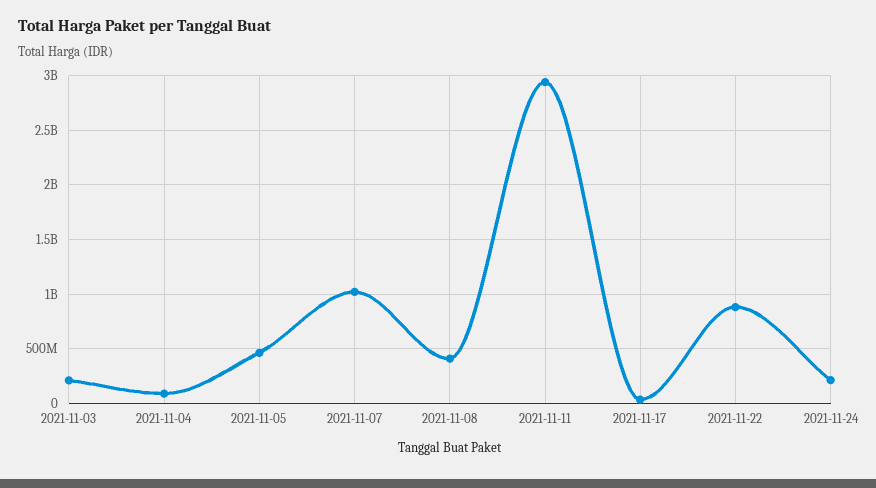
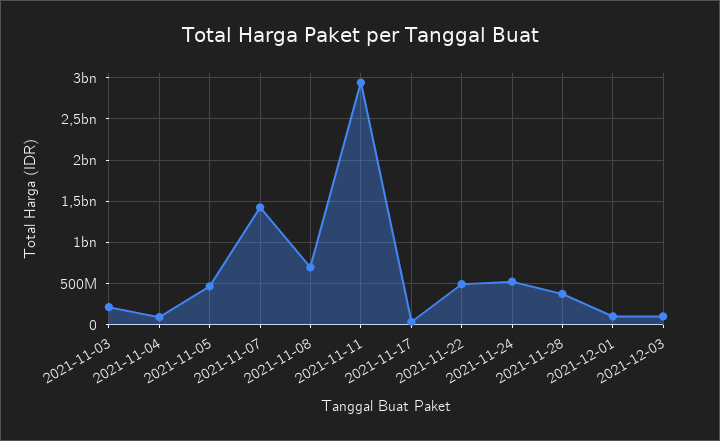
2021-11-07: 1000000000 -> 1400000000
2021-11-08: 400000000 -> 700000000
2021-11-22: 900000000 -> 500000000
2021-11-24: 200000000 -> 500000000
2021-11-28: none -> 400000000
2021-12-01: none -> 100000000
2021-12-03: none -> 100000000

